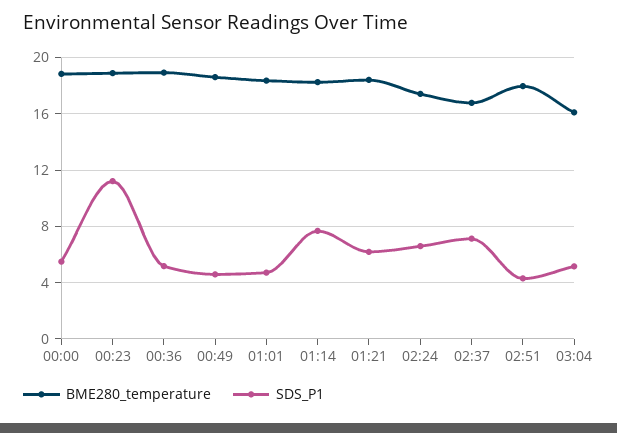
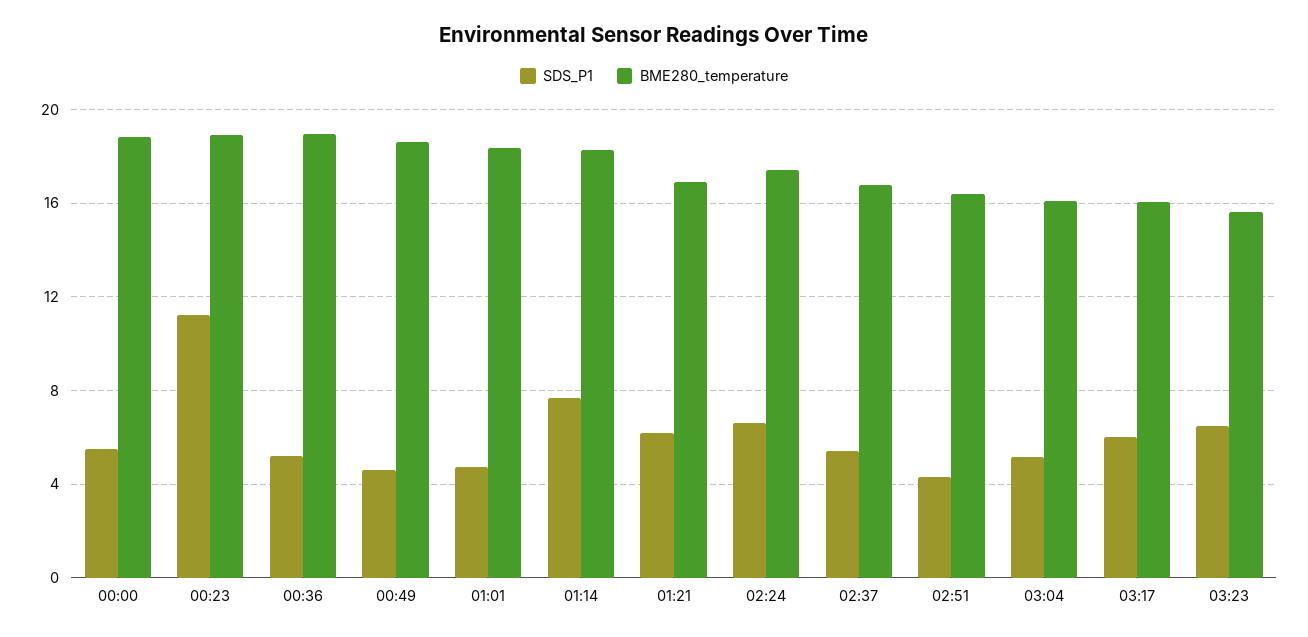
BME280_temperature, 01:21: 18.5 -> 17
SDS_P1, 02:37: 7 -> 5.5
BME280_temperature, 02:51: 18 -> 16.5
SDS_P1, 03:17: none -> 6
BME280_temperature, 03:17: none -> 16
SDS_P1, 03:23: none -> 6.5
BME280_temperature, 03:23: none -> 15.5

